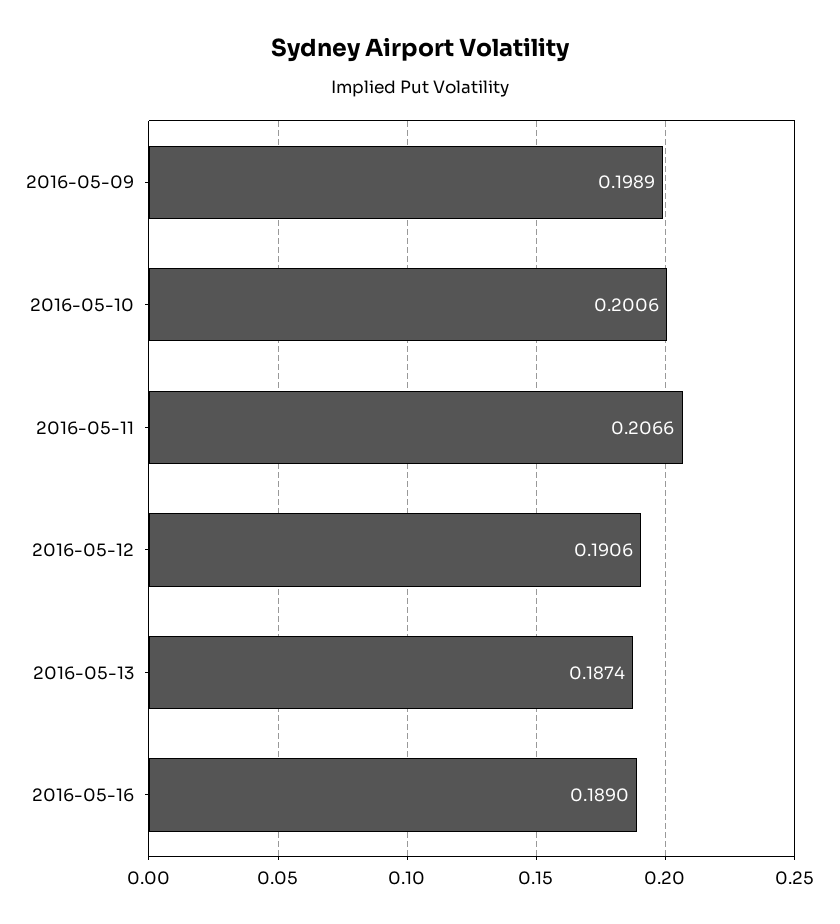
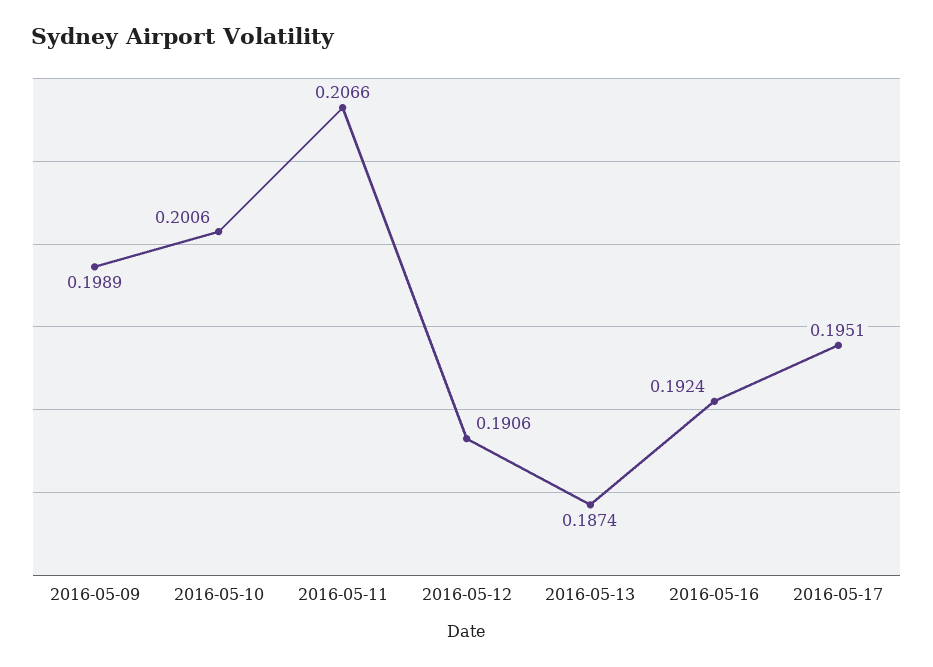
2016-05-16: 0.189 -> 0.1924
2016-05-17: none -> 0.1951

